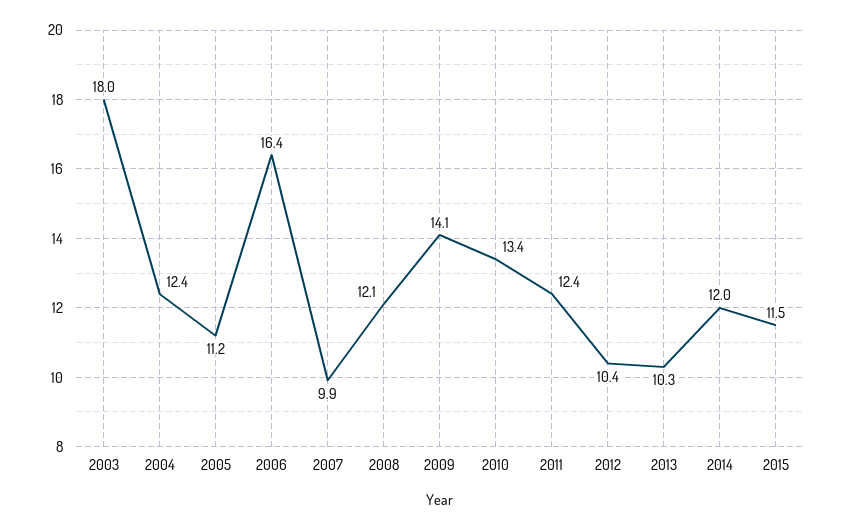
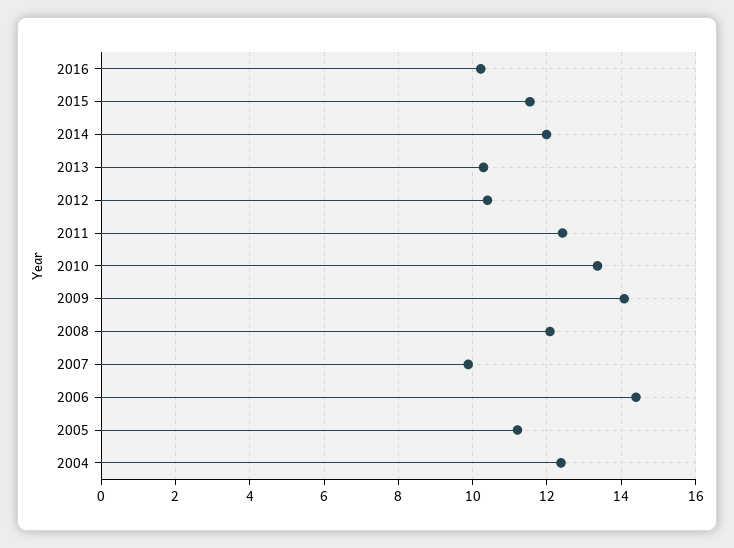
2003: 18 -> none
2006: 16.4 -> 14.4
2016: none -> 10.2

